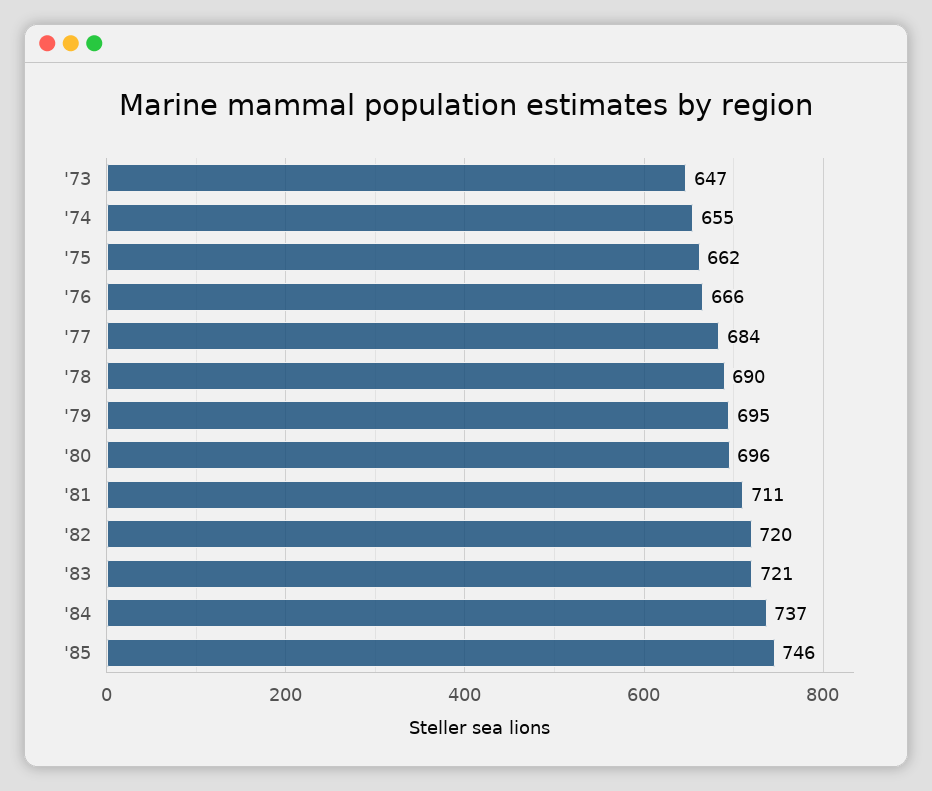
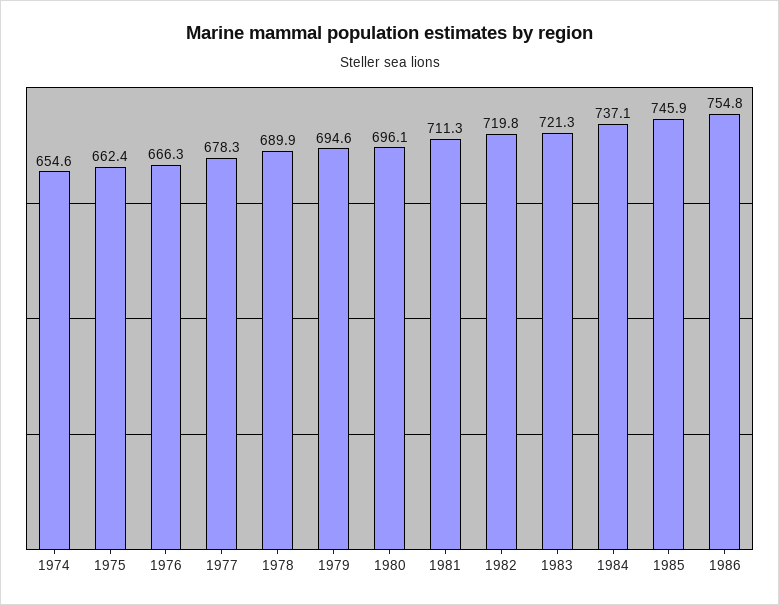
'73: 647 -> none
'77: 684 -> 678.3
1986: none -> 754.8

